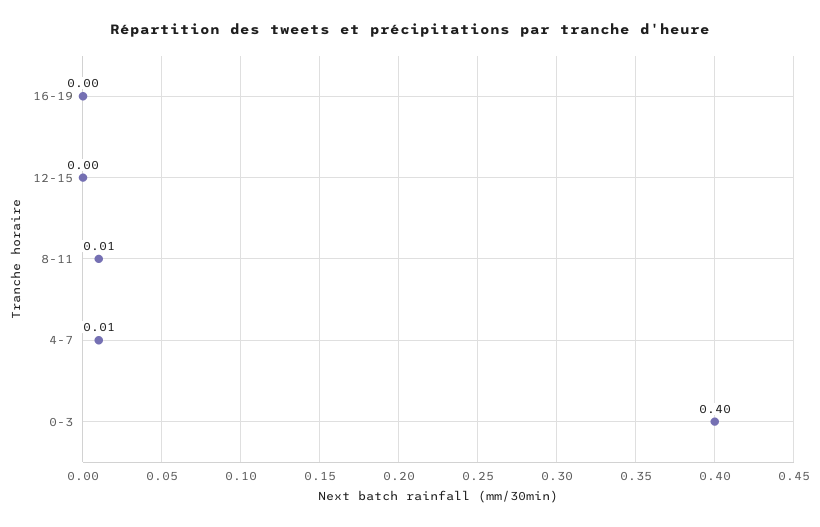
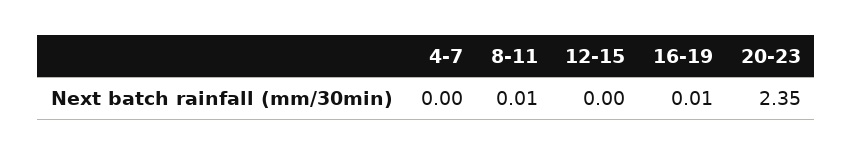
16-19: 0 -> 0.01
4-7: 0.01 -> 0
0-3: 0.4 -> none
20-23: none -> 2.35

